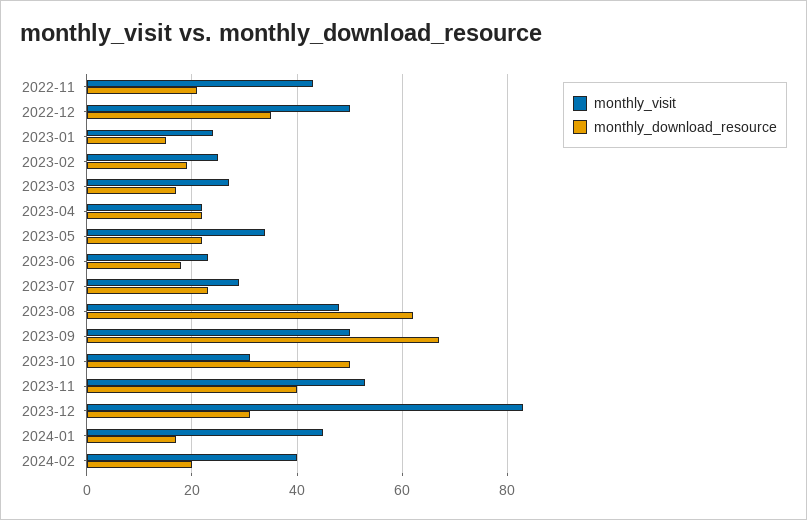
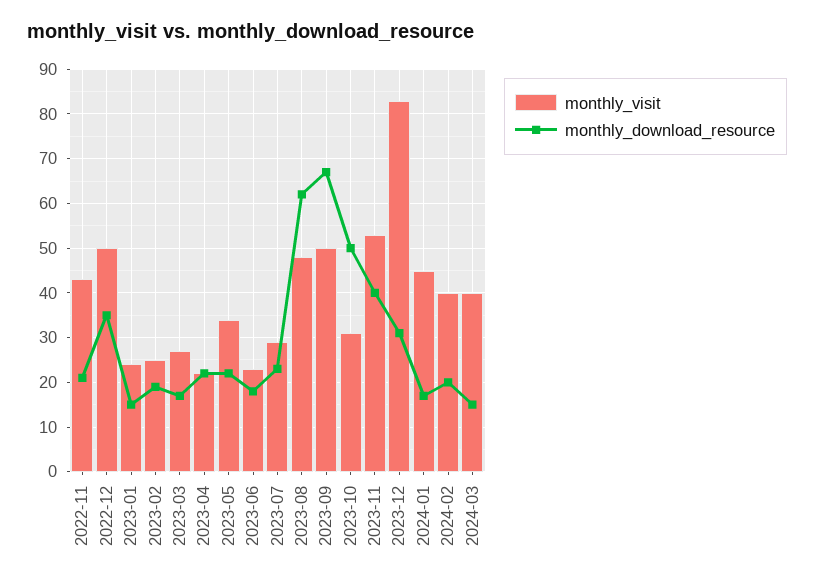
monthly_visit, 2024-03: none -> 40
monthly_download_resource, 2024-03: none -> 15

